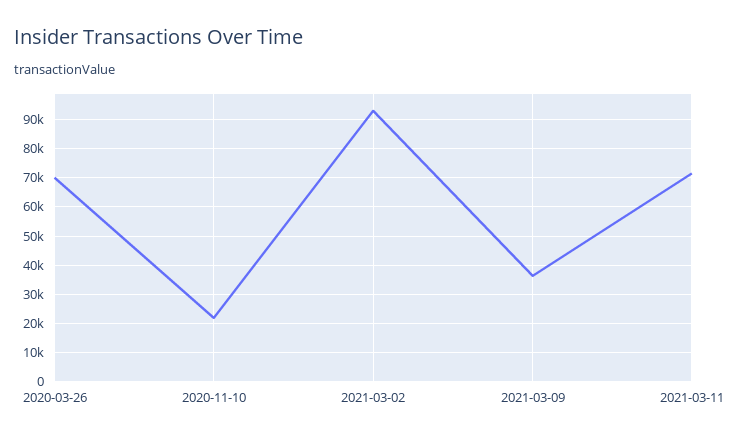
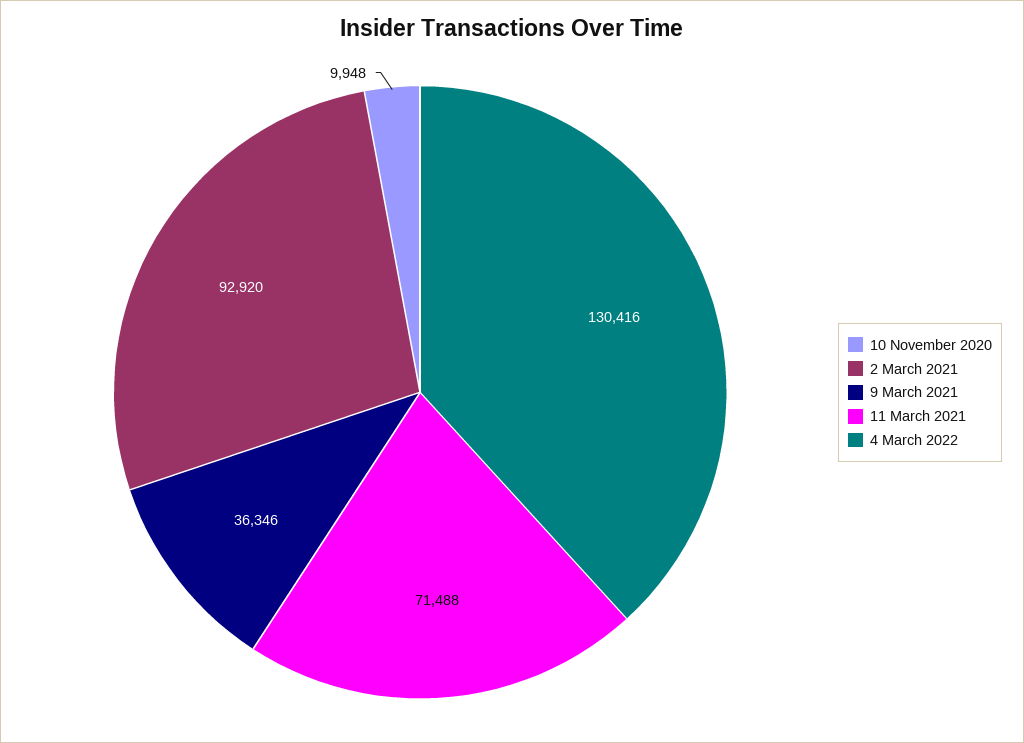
2020-03-26: 70000 -> none
2020-11-10: 22500 -> 9948
4 March 2022: none -> 130416

